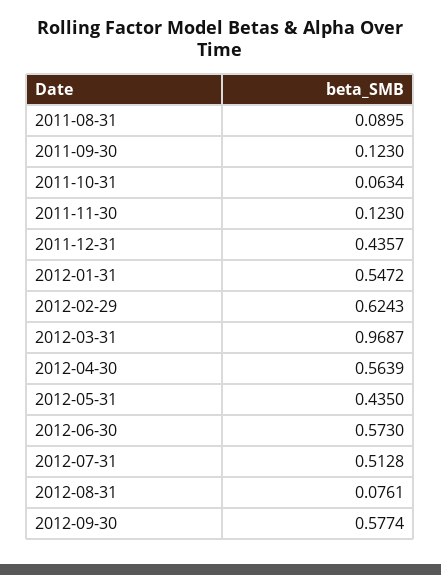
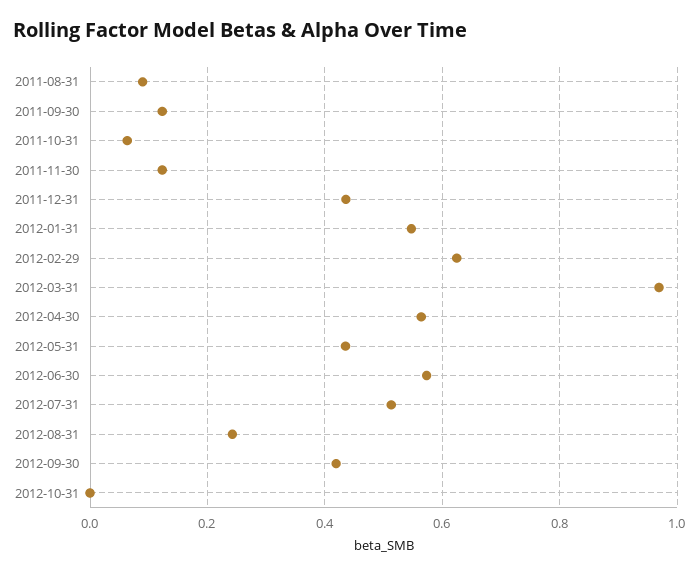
2012-08-31: 0.0761 -> 0.24
2012-09-30: 0.5774 -> 0.42
2012-10-31: none -> 0

